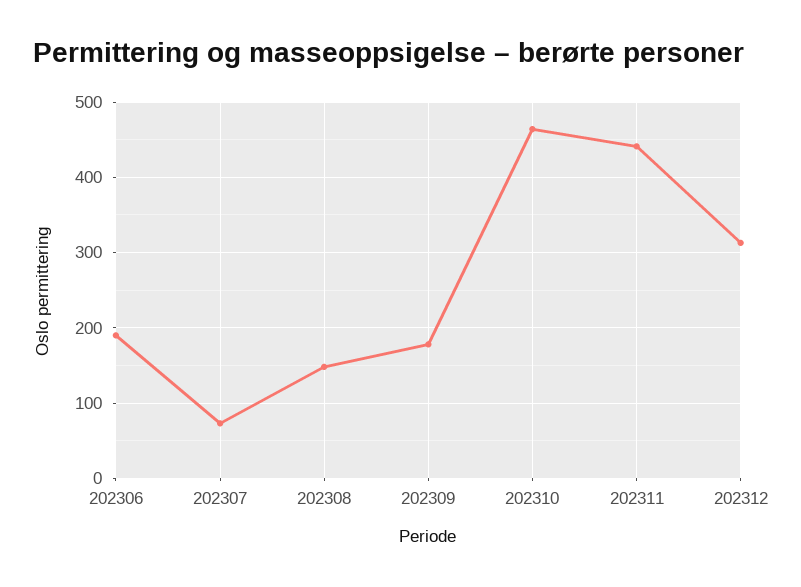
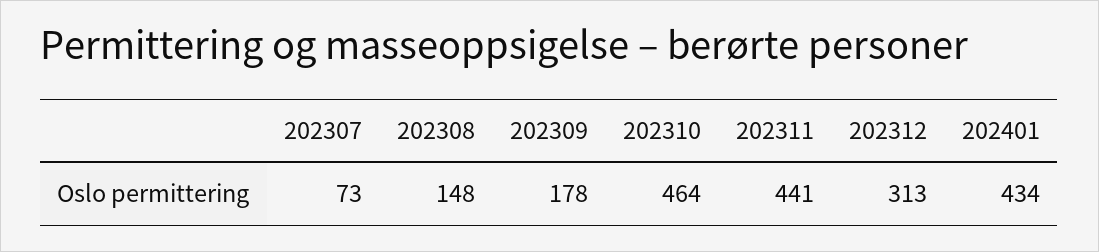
202306: 190 -> none
202401: none -> 434

